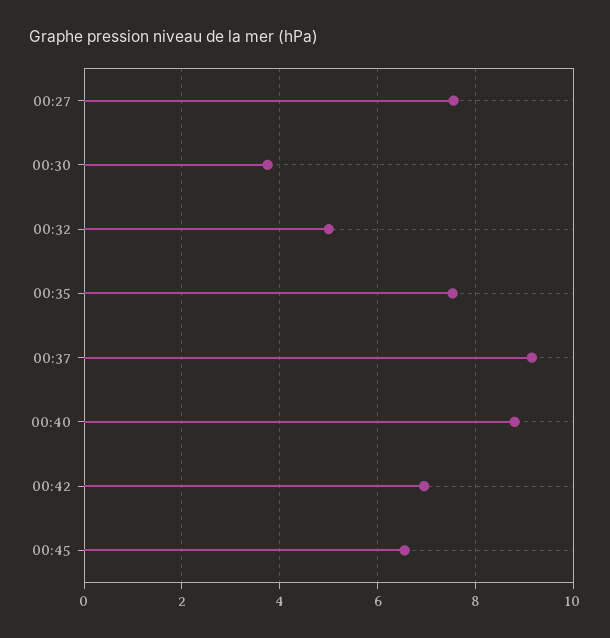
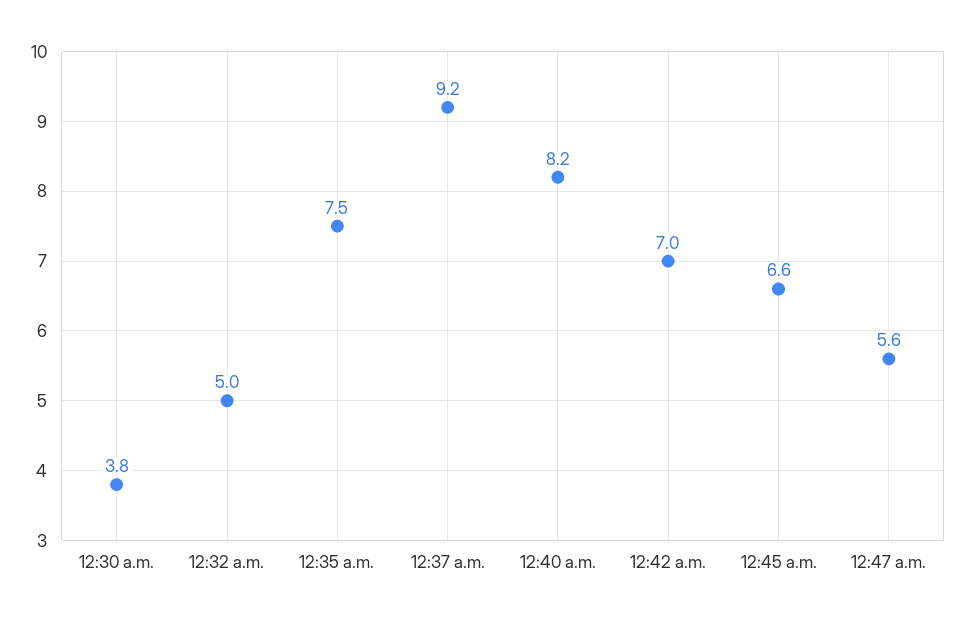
00:27: 7.6 -> none
00:40: 8.8 -> 8.2
12:47 a.m.: none -> 5.6

